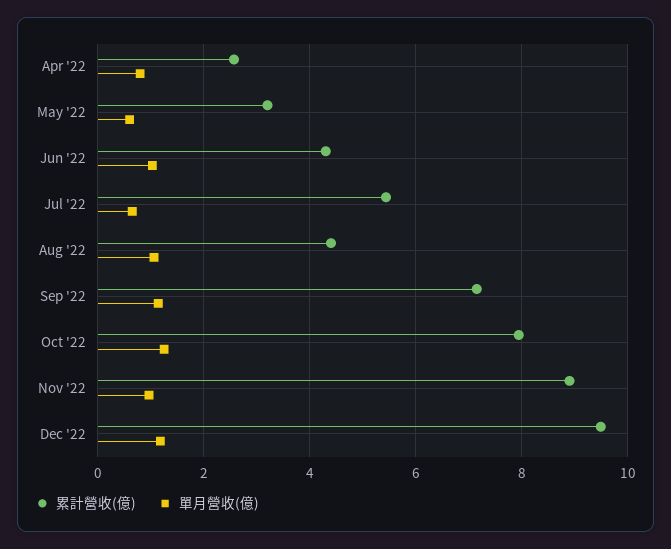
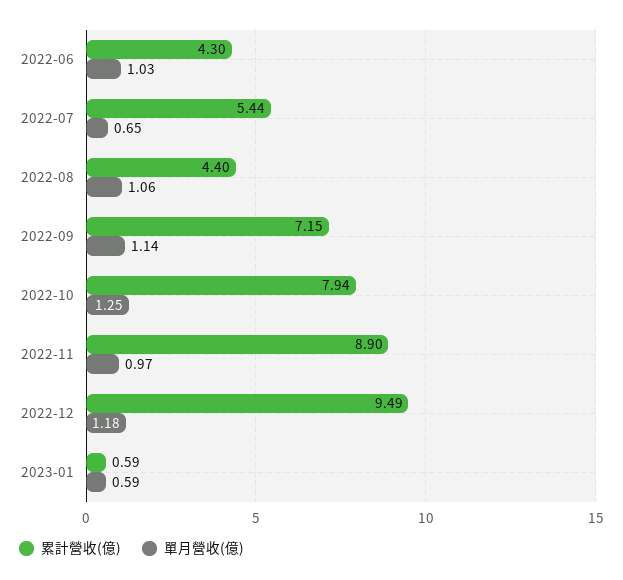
累計營收(億), Apr '22: 2.6 -> none
單月營收(億), Apr '22: 0.8 -> none
累計營收(億), May '22: 3.2 -> none
單月營收(億), May '22: 0.6 -> none
累計營收(億), 2023-01: none -> 0.59
單月營收(億), 2023-01: none -> 0.59

